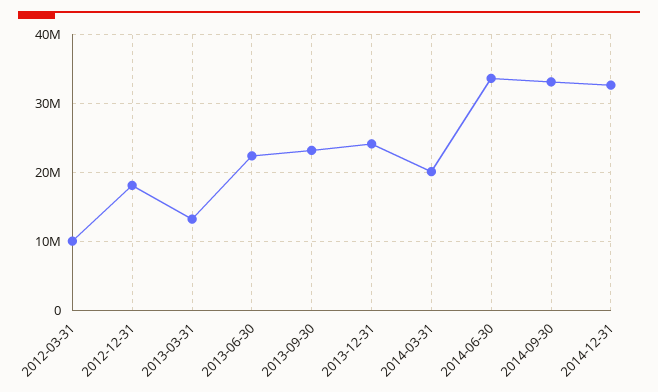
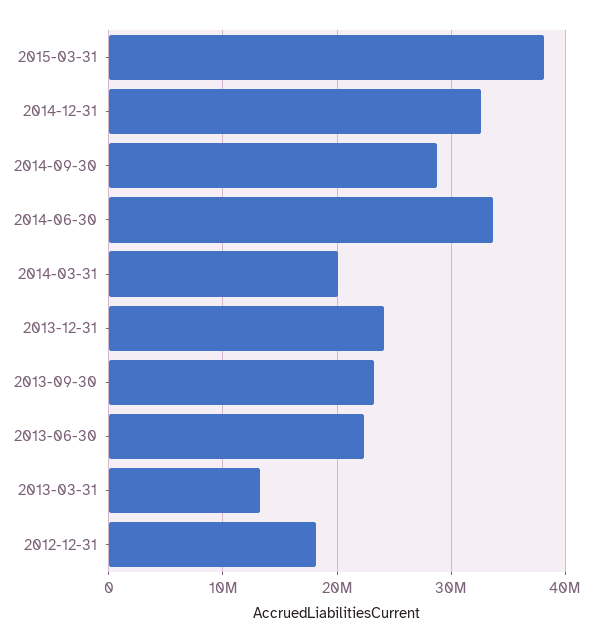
2012-03-31: 10000000 -> none
2014-09-30: 33000000 -> 29000000
2015-03-31: none -> 38000000

